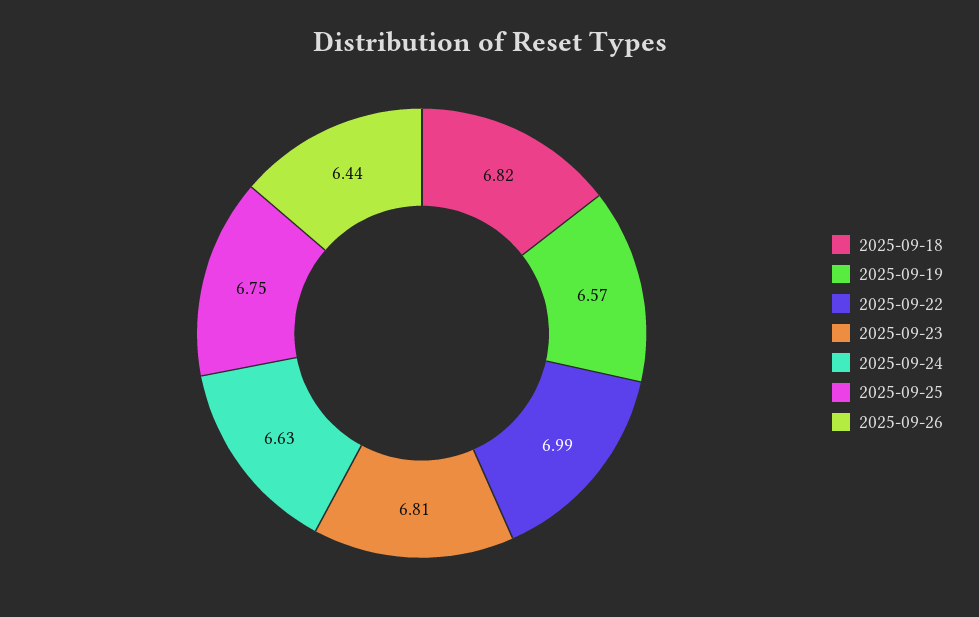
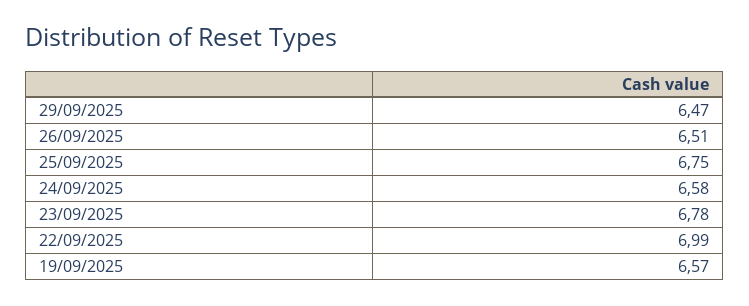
2025-09-18: 6.82 -> none
2025-09-23: 6.81 -> 6.78
2025-09-24: 6.63 -> 6.58
2025-09-26: 6.44 -> 6.51
29/09/2025: none -> 6.47

